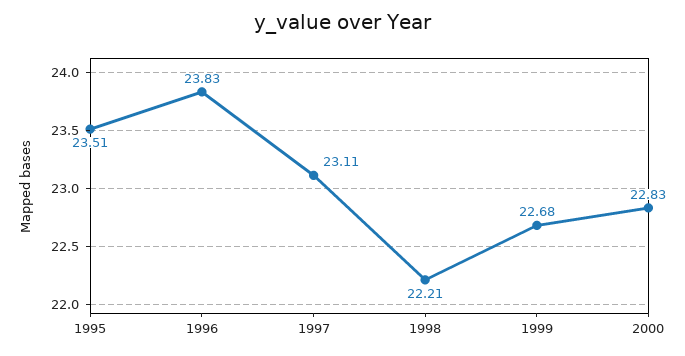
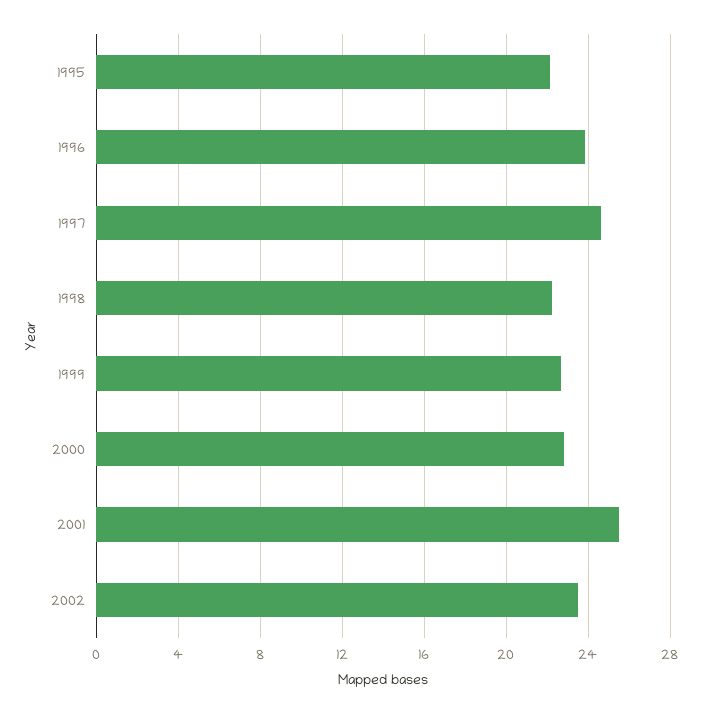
1995: 23.51 -> 22
1997: 23.11 -> 24.5
2001: none -> 25.5
2002: none -> 23.5

